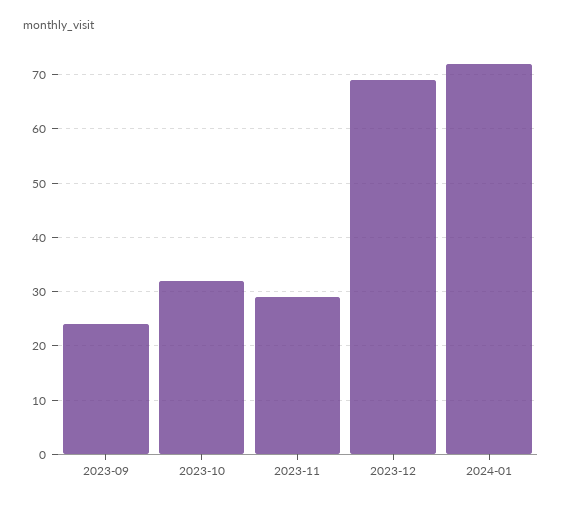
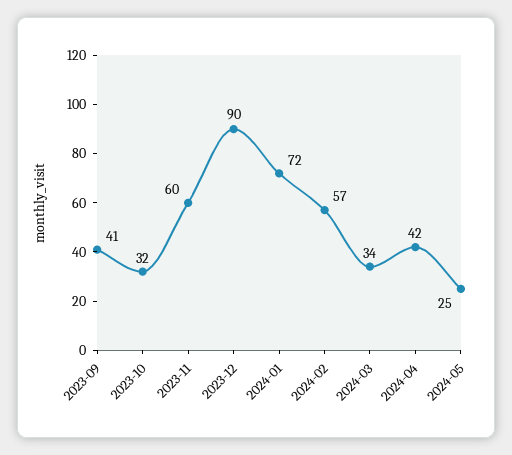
2023-09: 25 -> 41
2023-11: 30 -> 60
2023-12: 70 -> 90
2024-02: none -> 57
2024-03: none -> 34
2024-04: none -> 42
2024-05: none -> 25

